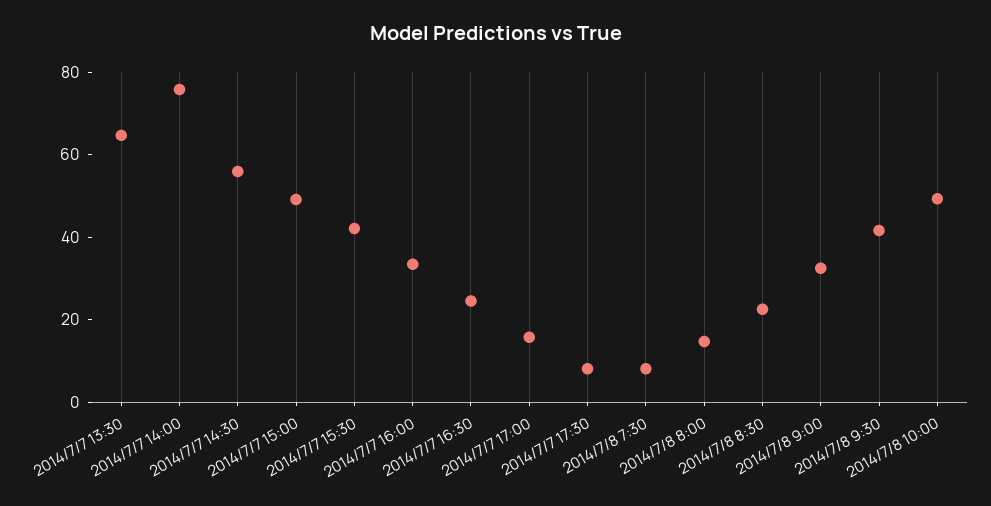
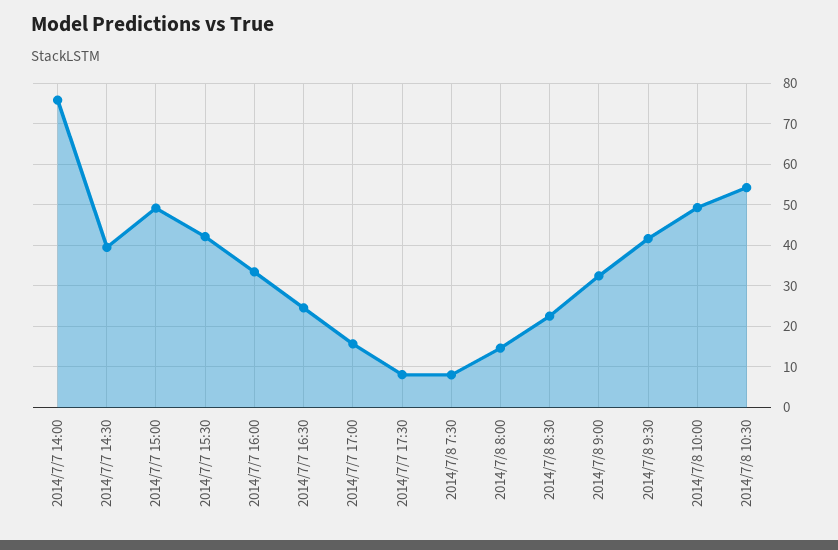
2014/7/7 13:30: 65 -> none
2014/7/7 14:30: 55 -> 40
2014/7/8 10:30: none -> 54

